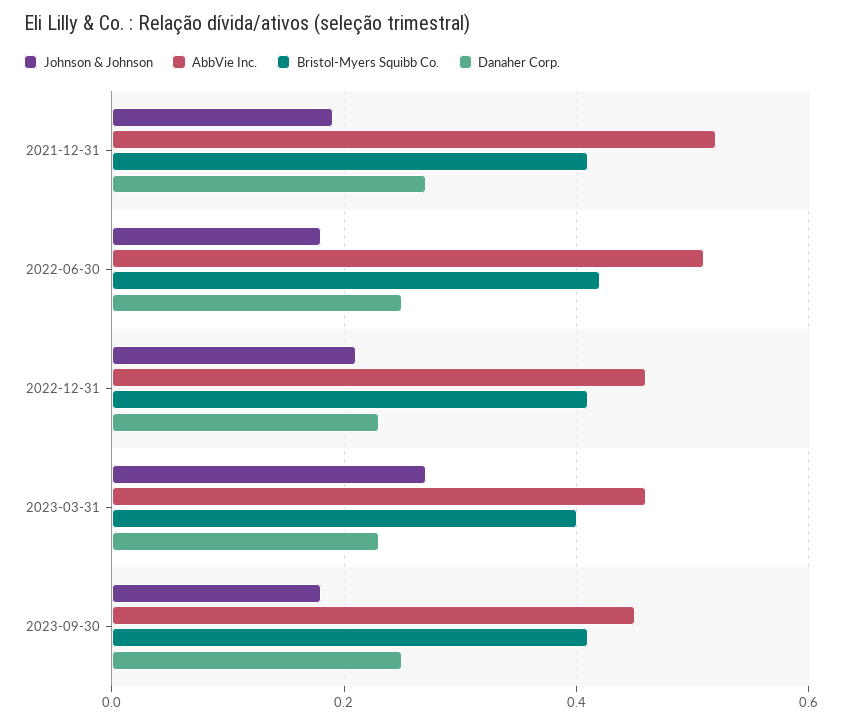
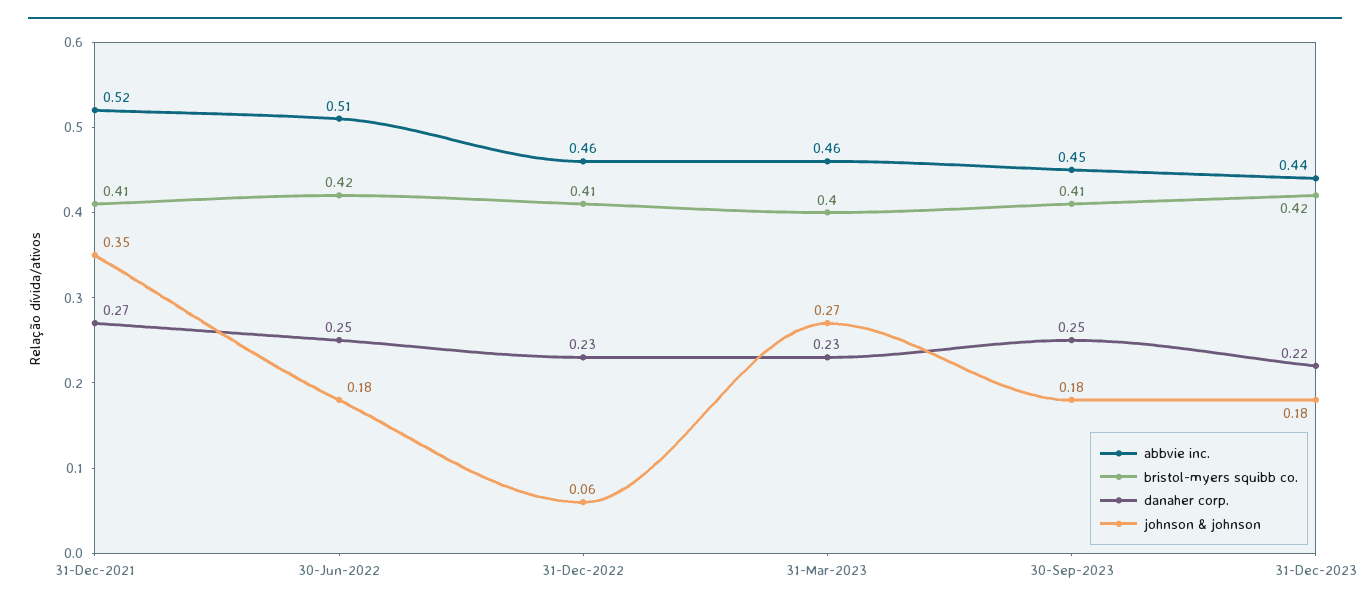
Johnson & Johnson, 2021-12-31: 0.2 -> 0.35
Johnson & Johnson, 2022-12-31: 0.2 -> 0.06
AbbVie Inc., 31-Dec-2023: none -> 0.44
Bristol-Myers Squibb Co., 31-Dec-2023: none -> 0.42
Danaher Corp., 31-Dec-2023: none -> 0.22
Johnson & Johnson, 31-Dec-2023: none -> 0.18

